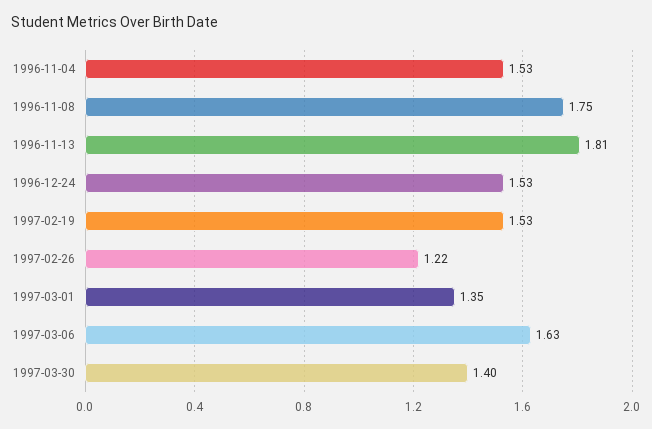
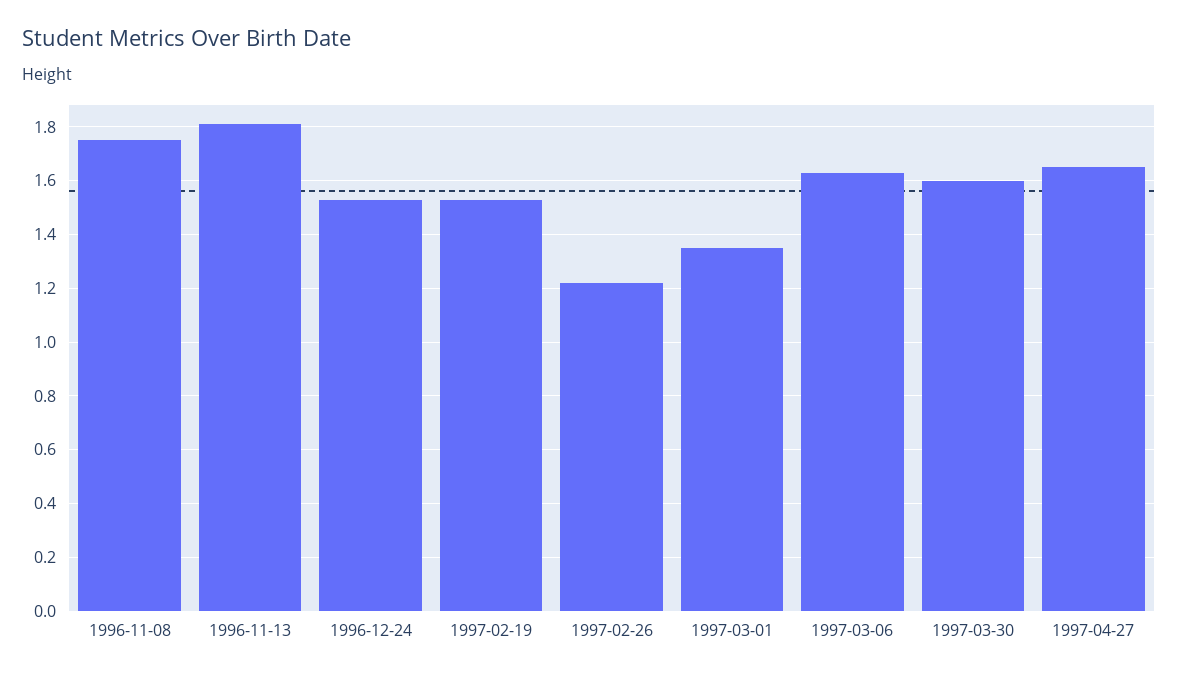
1996-11-04: 1.53 -> none
1997-03-30: 1.4 -> 1.6
1997-04-27: none -> 1.65

